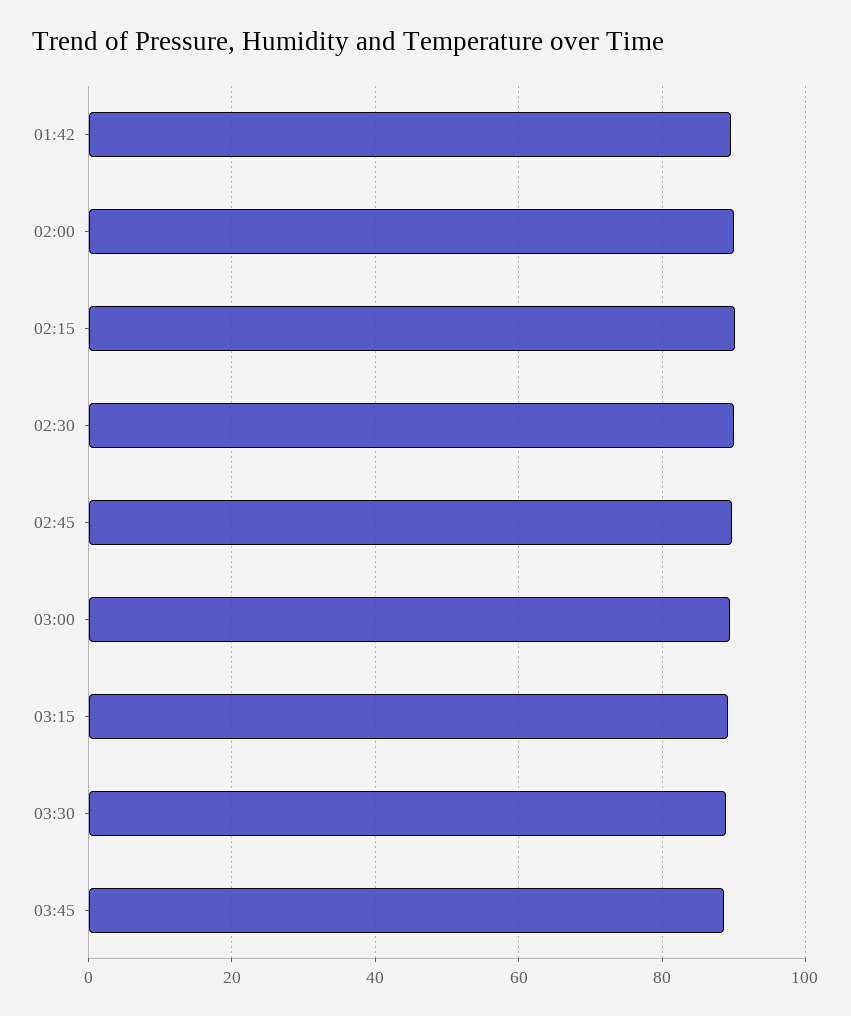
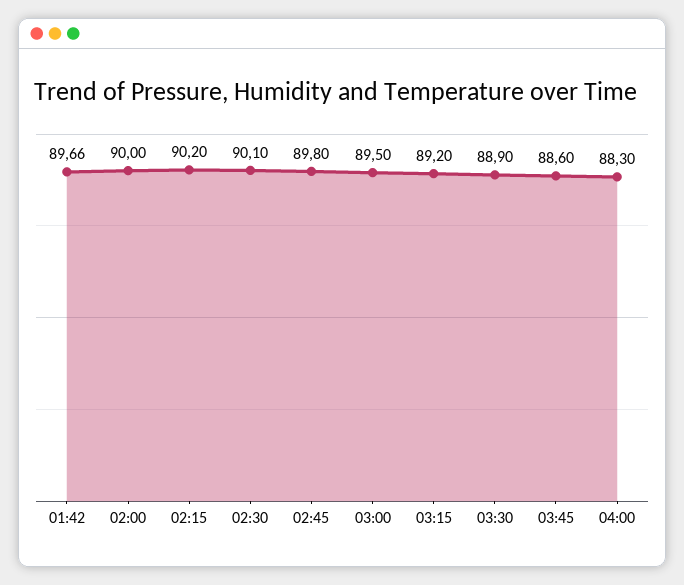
04:00: none -> 88.3

